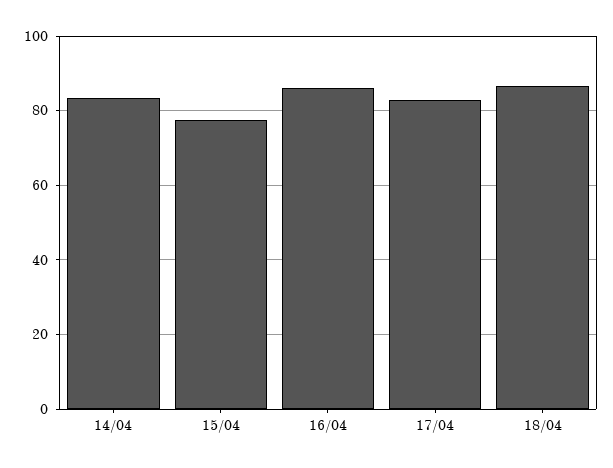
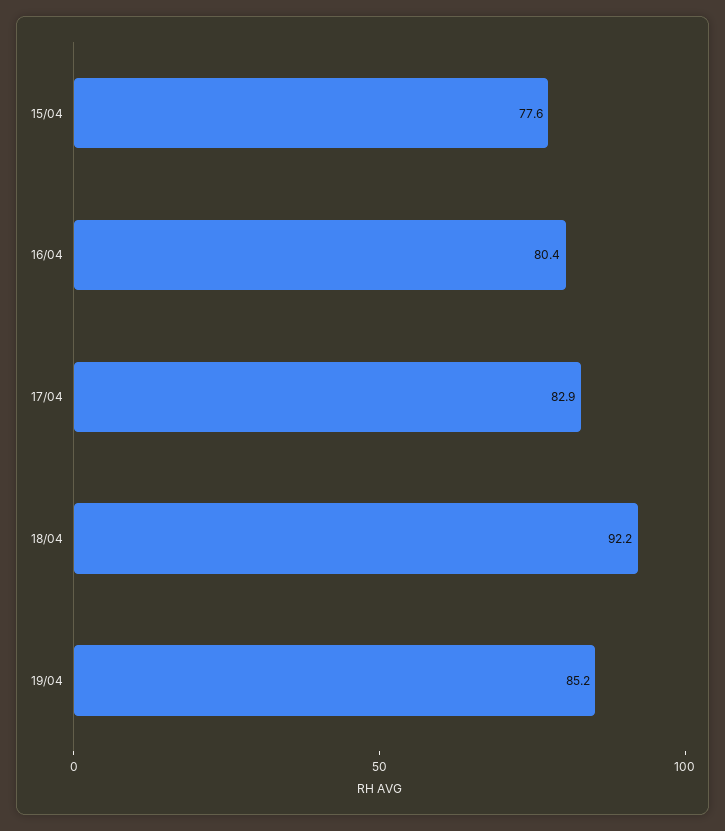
14/04: 84 -> none
16/04: 86 -> 80.4
18/04: 86 -> 92.2
19/04: none -> 85.2

